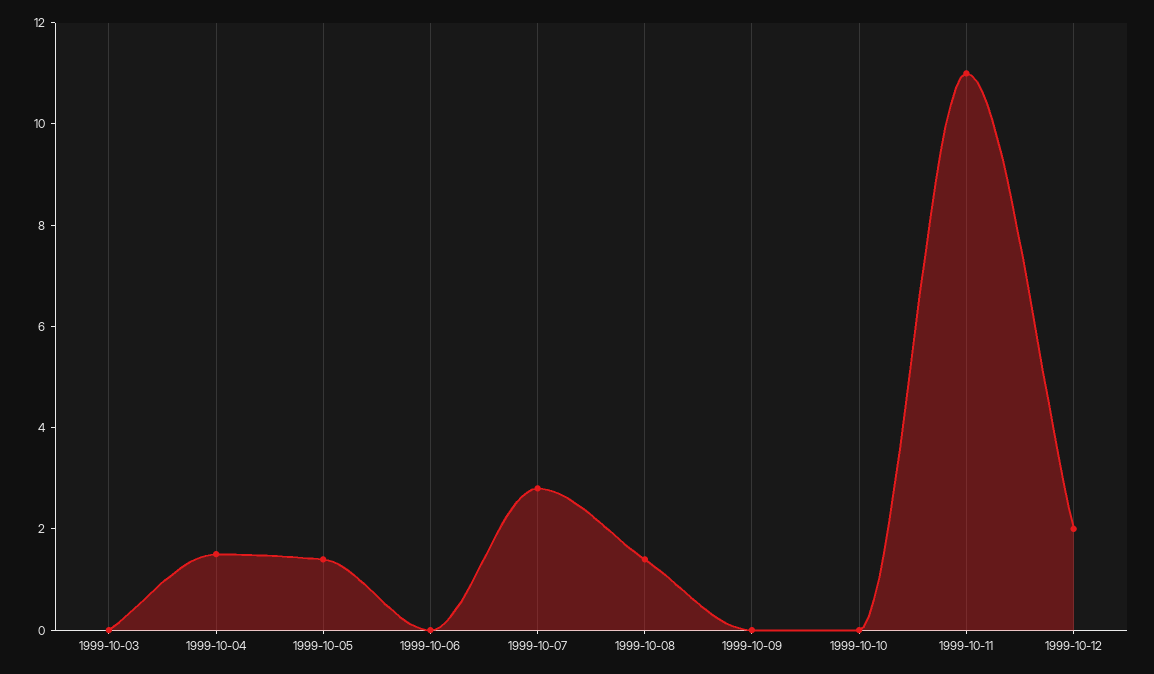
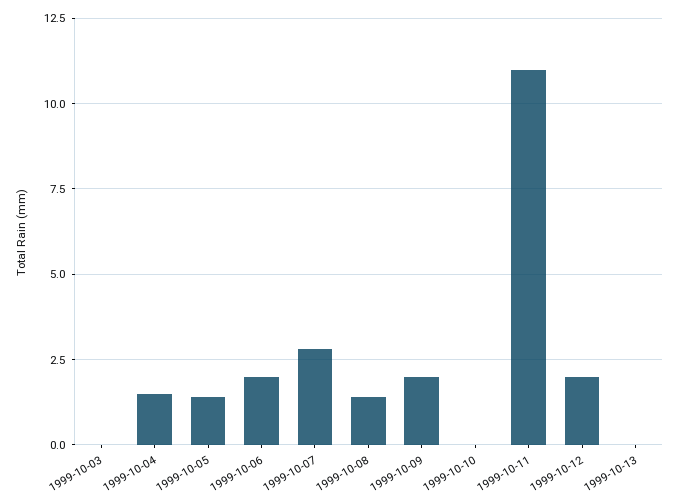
1999-10-06: 0 -> 2
1999-10-09: 0 -> 2
1999-10-13: none -> 0

